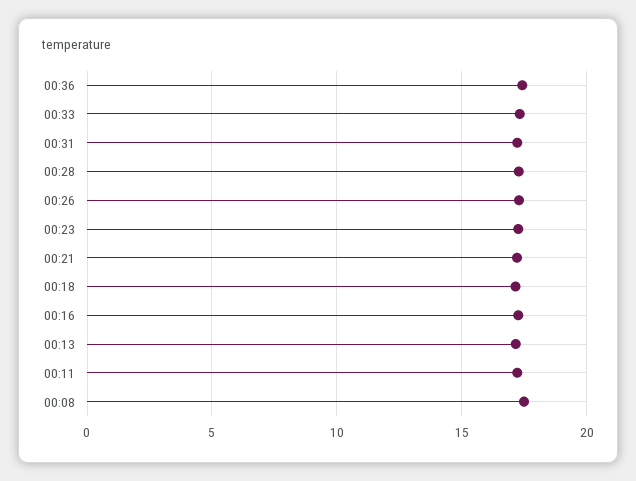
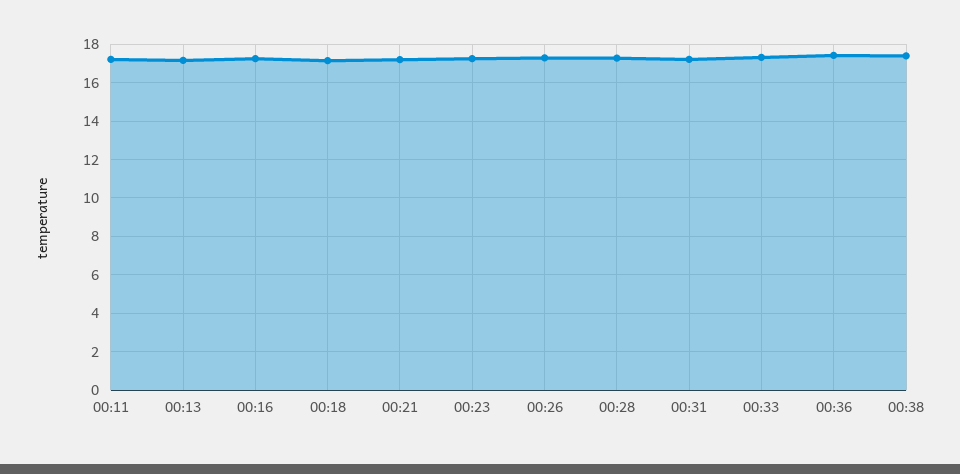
00:08: 17.5 -> none
00:38: none -> 17.5

